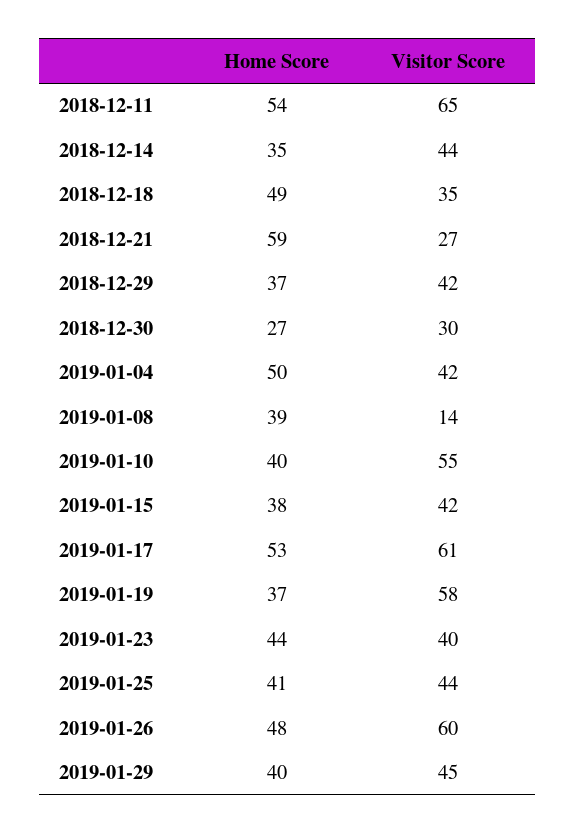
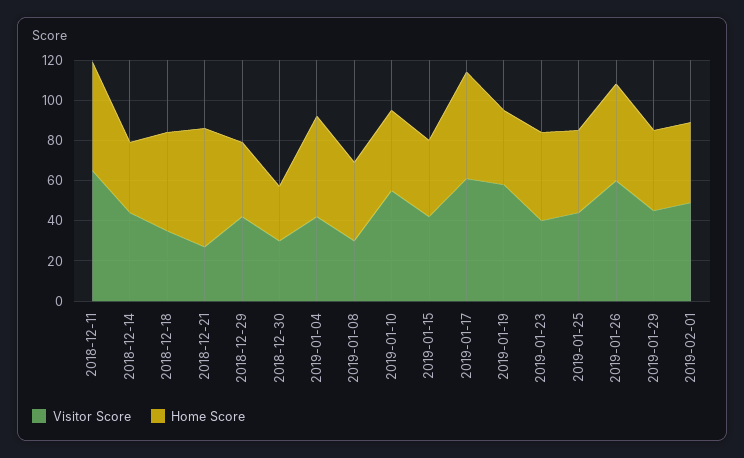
Visitor Score, 2019-01-08: 14 -> 30
Visitor Score, 2019-02-01: none -> 50
Home Score, 2019-02-01: none -> 40

